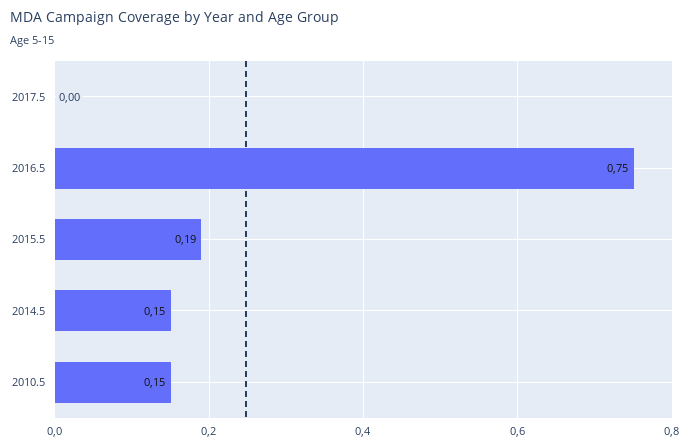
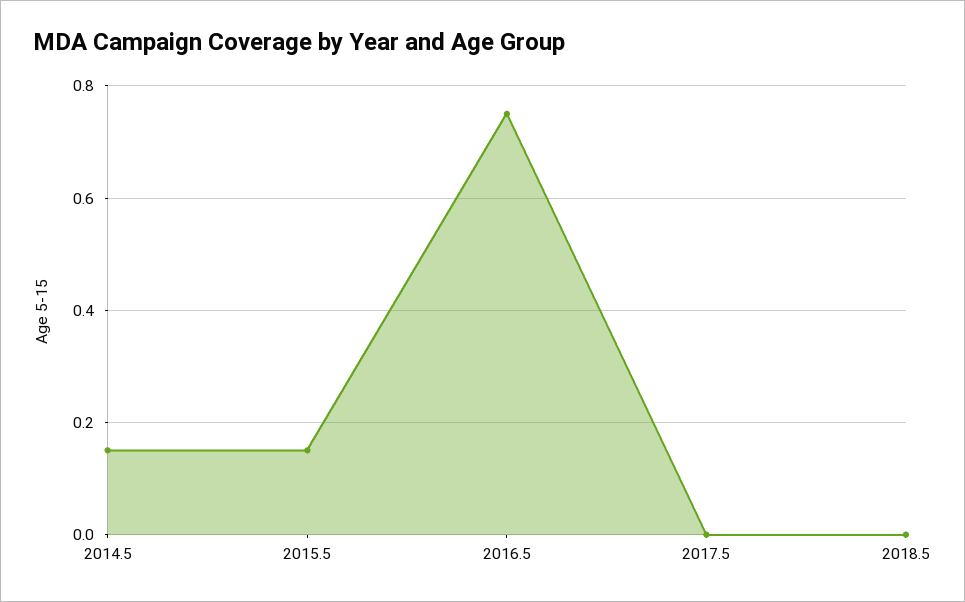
2015.5: 0.19 -> 0.15
2010.5: 0.15 -> none
2018.5: none -> 0

